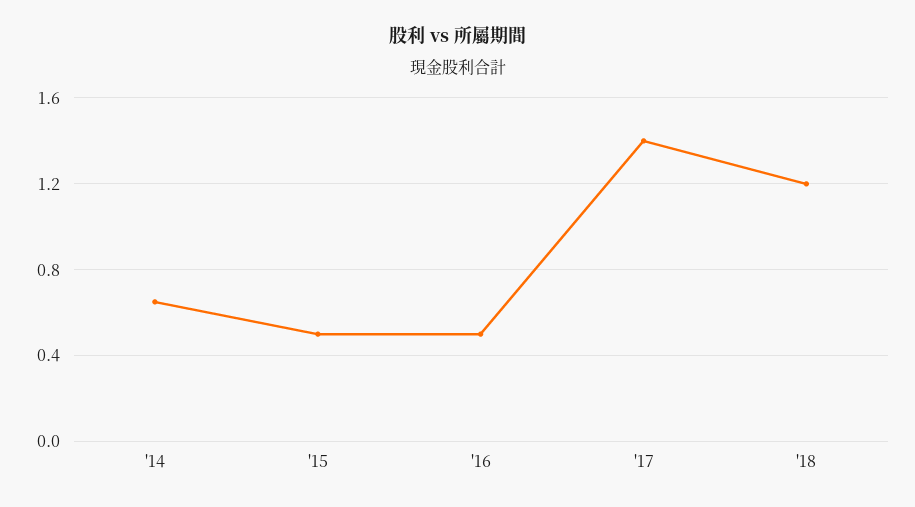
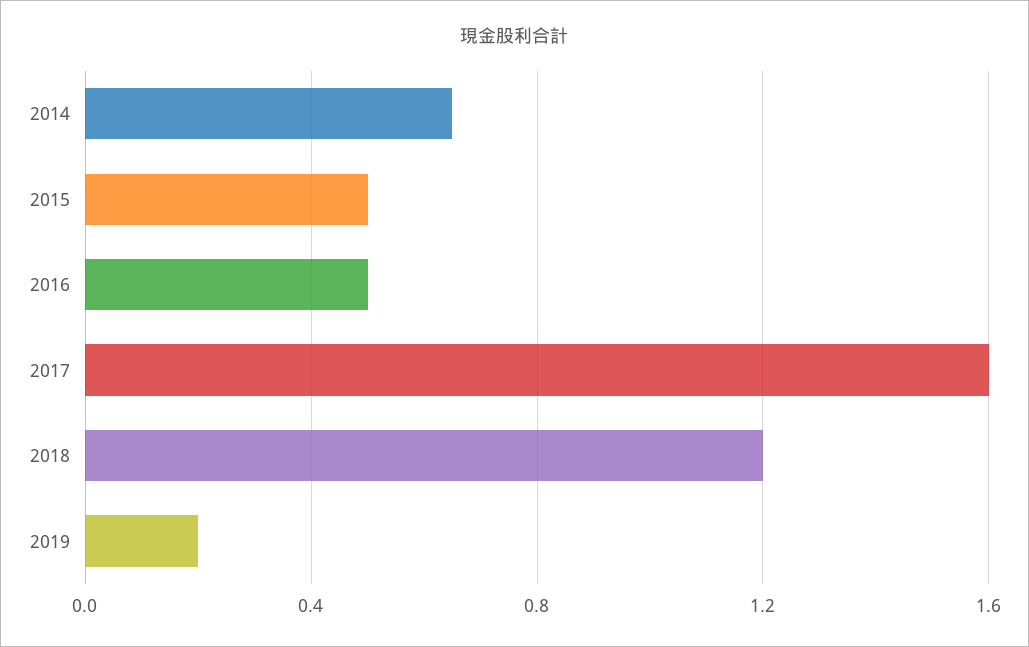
'17: 1.4 -> 1.6
2019: none -> 0.2

